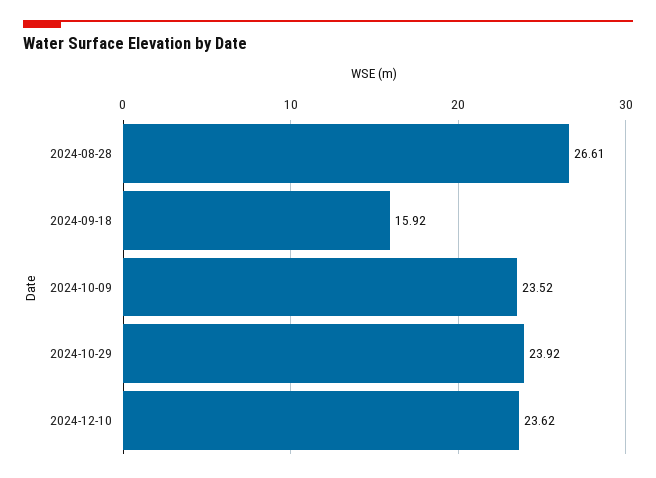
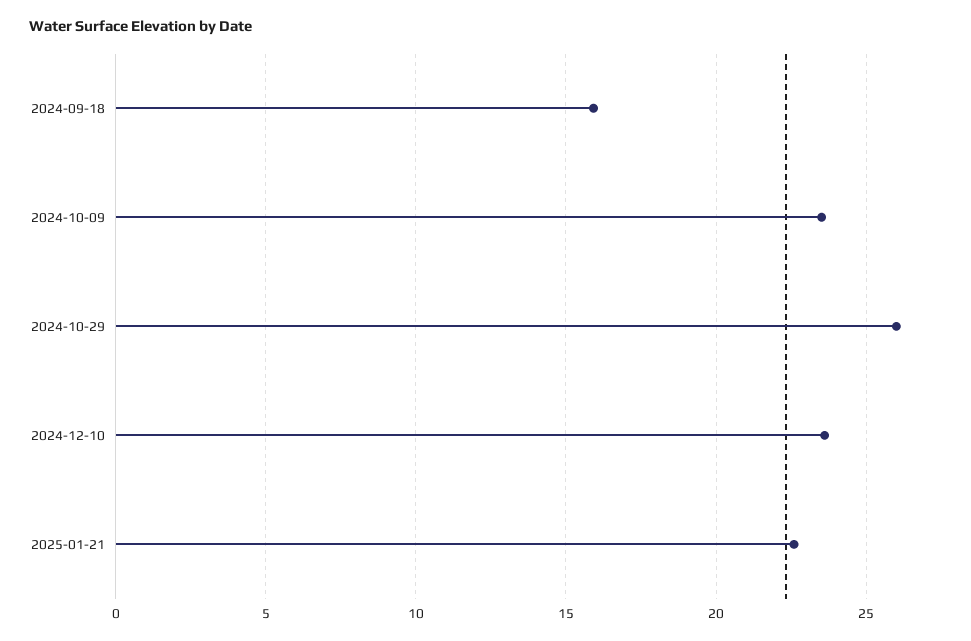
2024-08-28: 26.61 -> none
2024-10-29: 23.92 -> 26
2025-01-21: none -> 22.5

